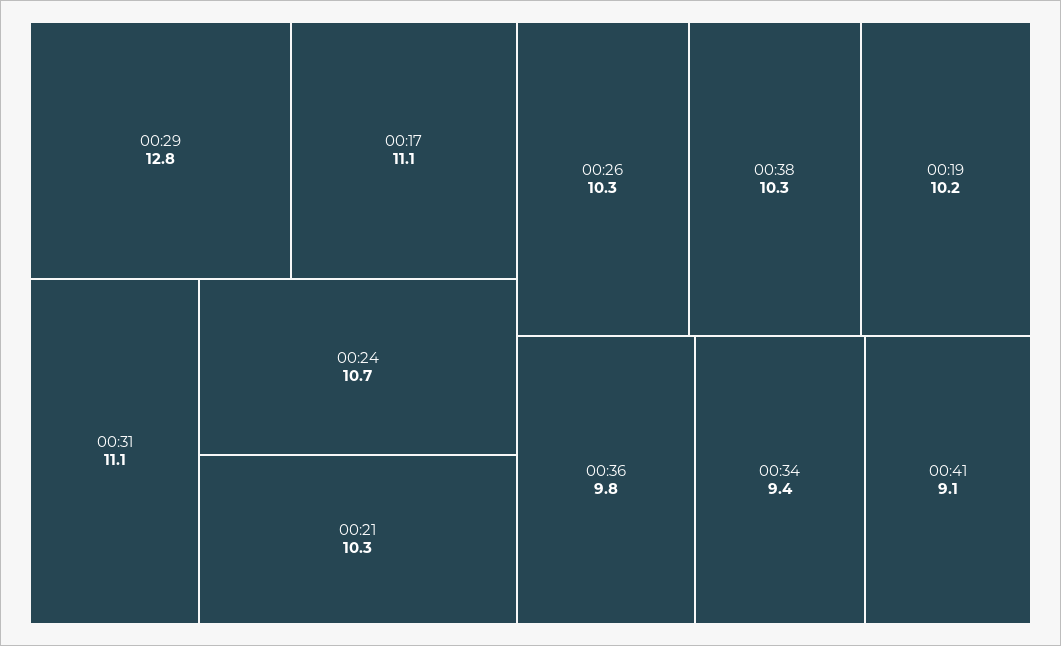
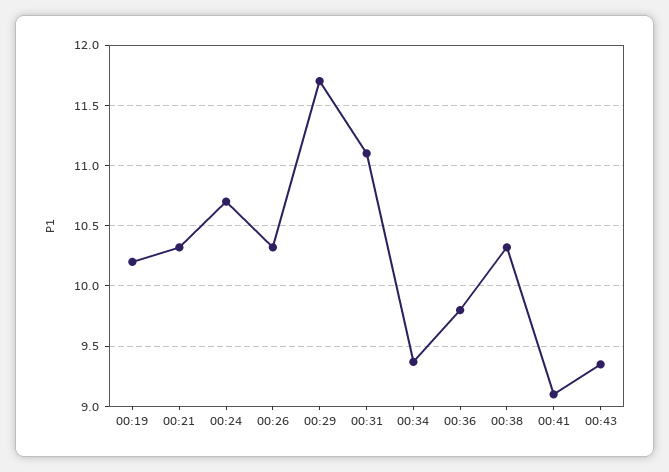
00:29: 12.8 -> 11.7
00:17: 11.1 -> none
00:43: none -> 9.35

